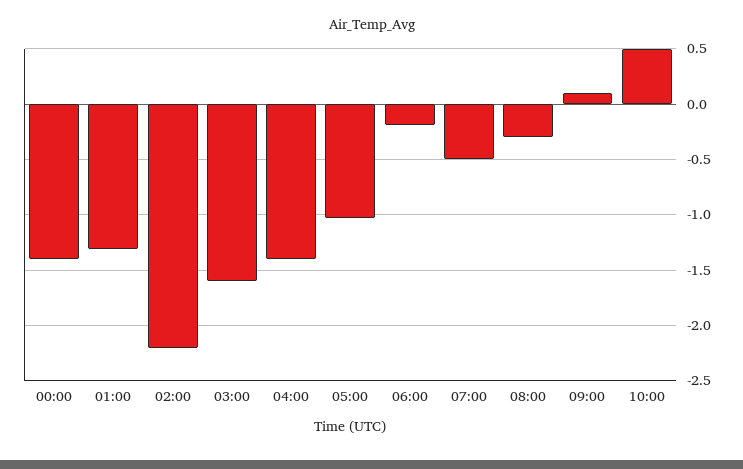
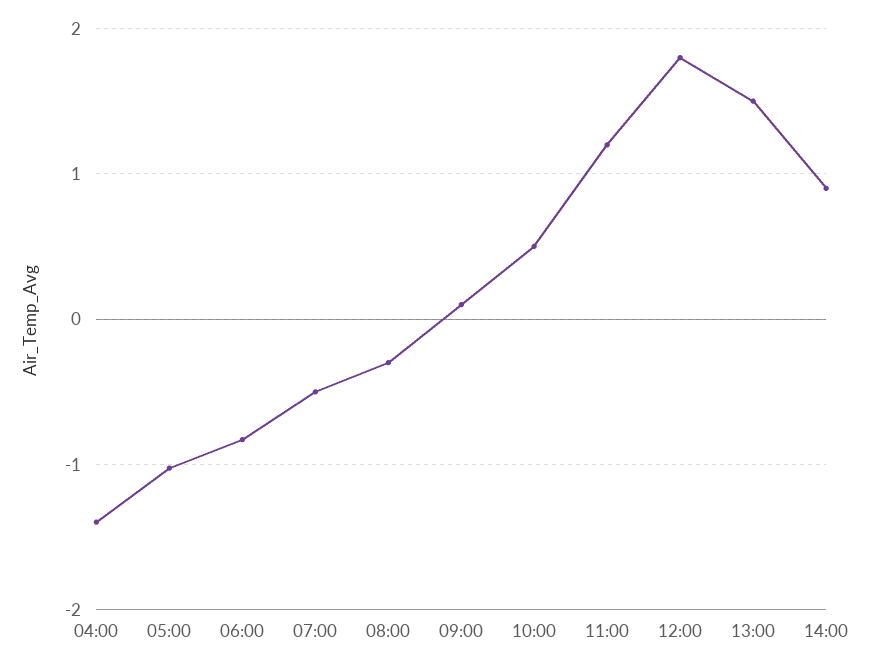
00:00: -1.4 -> none
01:00: -1.3 -> none
02:00: -2.2 -> none
03:00: -1.6 -> none
06:00: -0.2 -> -0.8
11:00: none -> 1.2
12:00: none -> 1.8
13:00: none -> 1.5
14:00: none -> 0.9

